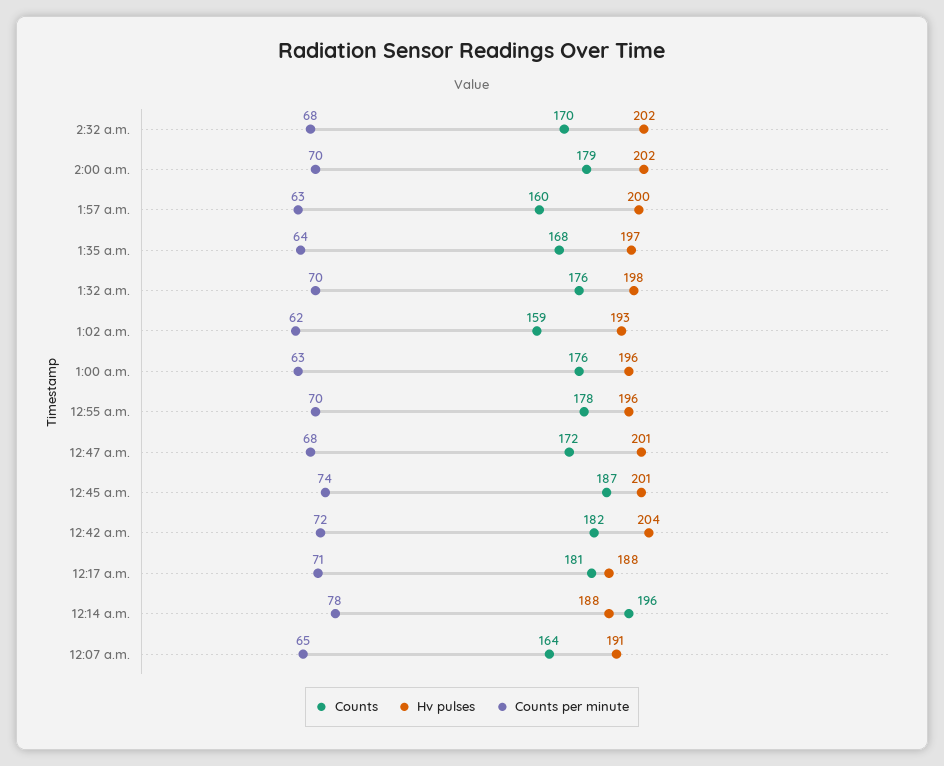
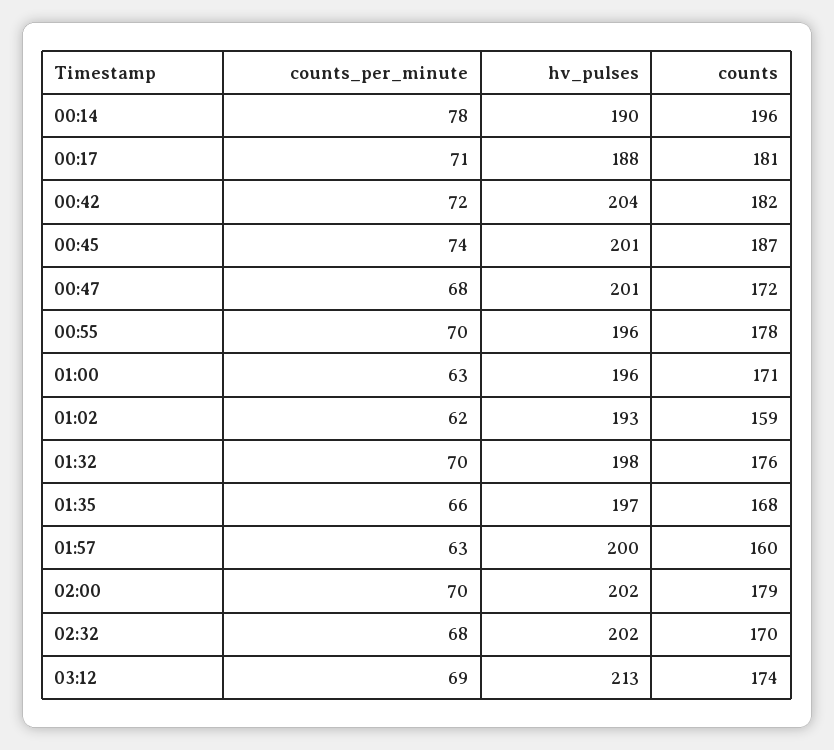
Counts per minute, 1:35 a.m.: 64 -> 66
Counts, 1:00 a.m.: 176 -> 171
Hv pulses, 12:14 a.m.: 188 -> 190
Counts, 12:07 a.m.: 164 -> none
Hv pulses, 12:07 a.m.: 191 -> none
Counts per minute, 12:07 a.m.: 65 -> none
Counts per minute, 03:12: none -> 69
Hv pulses, 03:12: none -> 213
Counts, 03:12: none -> 174

